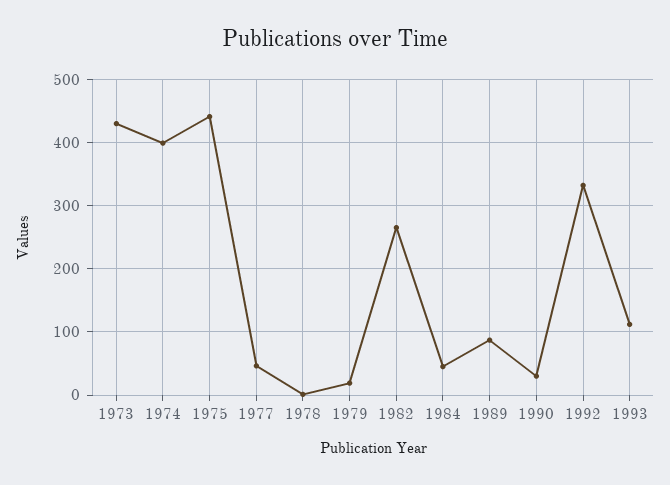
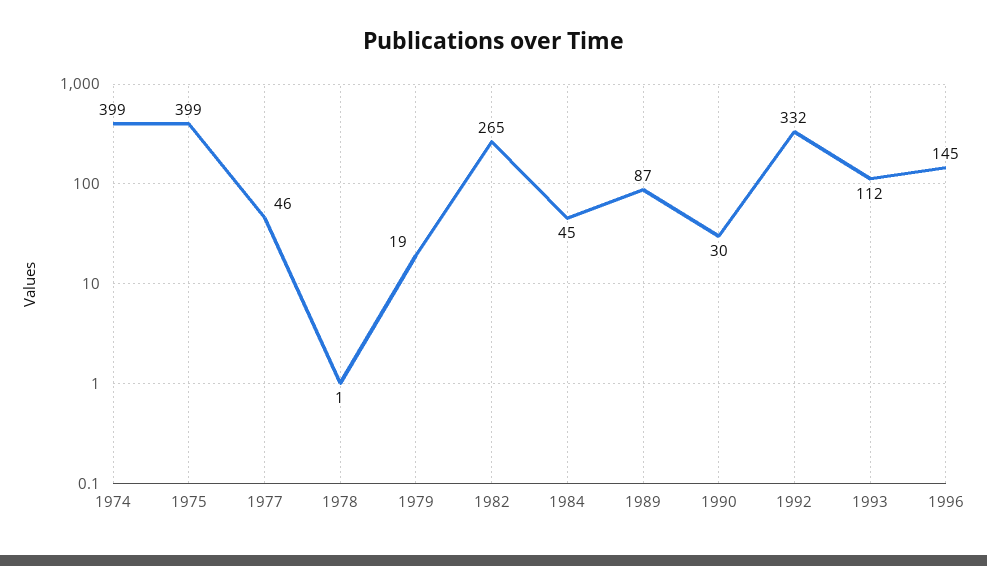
1973: 430 -> none
1975: 440 -> 399
1996: none -> 145

